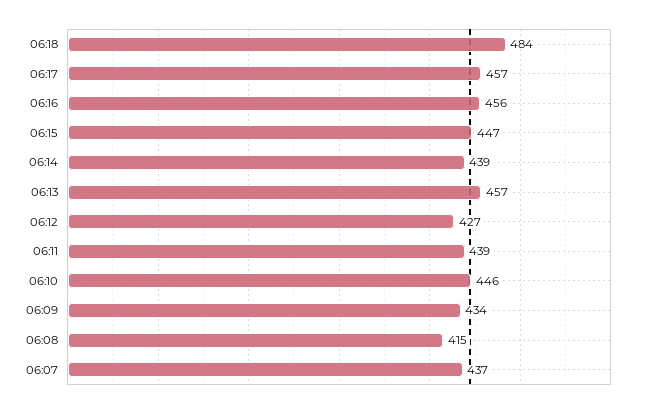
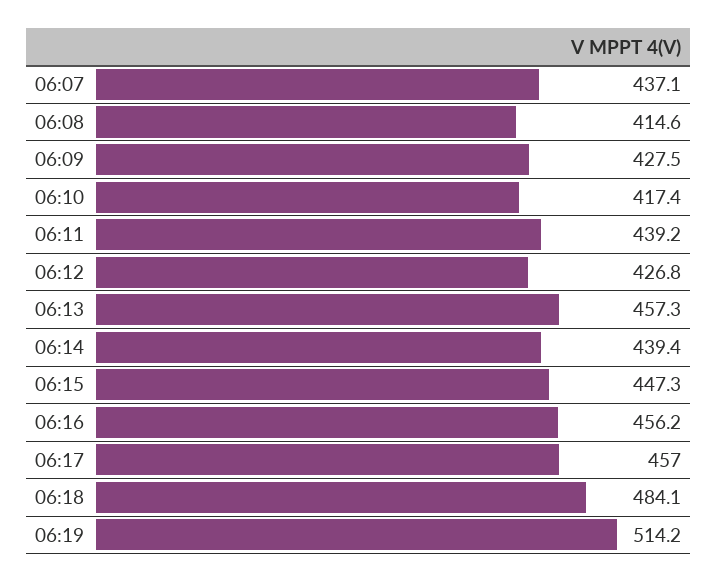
06:10: 446 -> 417.4
06:09: 434 -> 427.5
06:19: none -> 514.2

